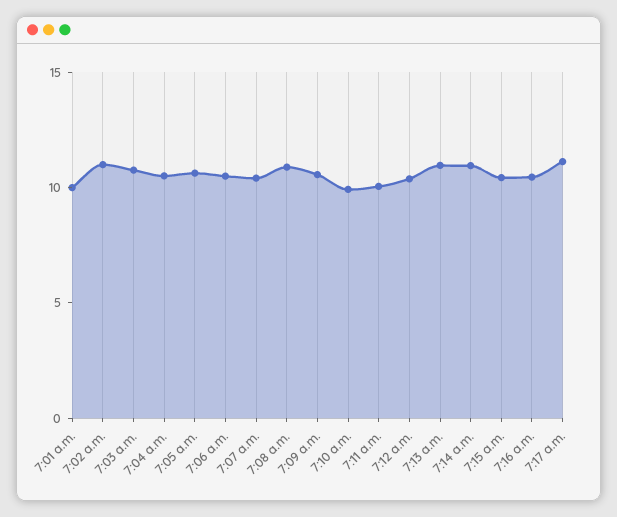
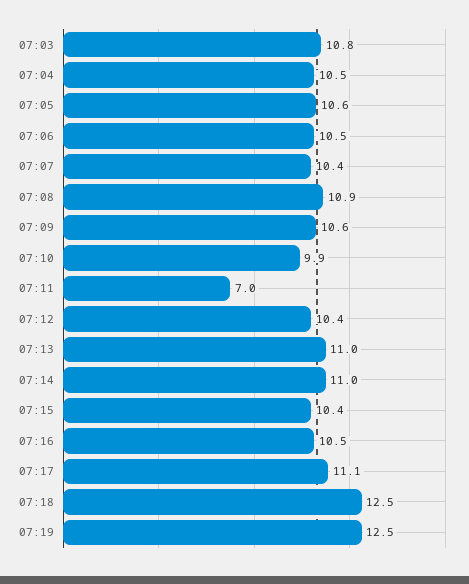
7:01 a.m.: 10 -> none
7:02 a.m.: 11 -> none
7:11 a.m.: 10 -> 7
07:18: none -> 12.5
07:19: none -> 12.5

